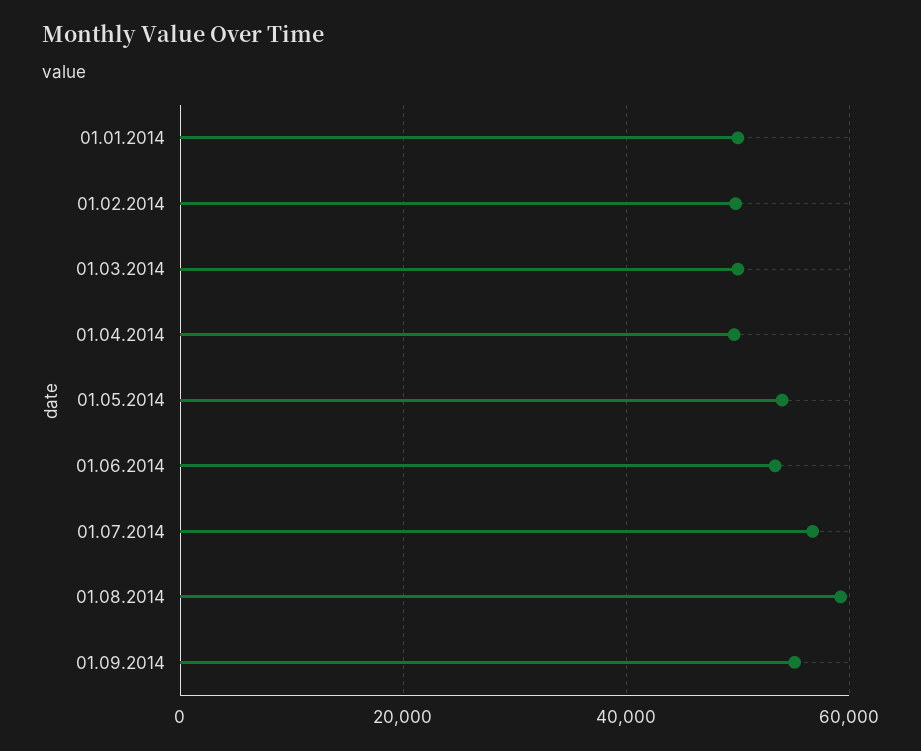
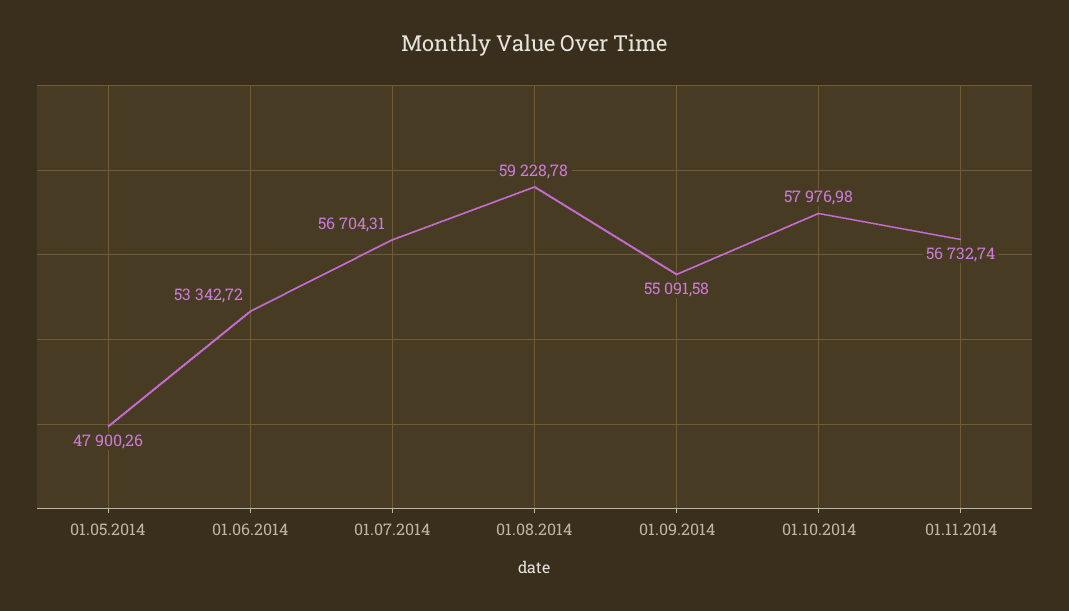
01.01.2014: 50000 -> none
01.02.2014: 50000 -> none
01.03.2014: 50000 -> none
01.04.2014: 50000 -> none
01.05.2014: 54000 -> 47900.26
01.10.2014: none -> 57976.98
01.11.2014: none -> 56732.74

